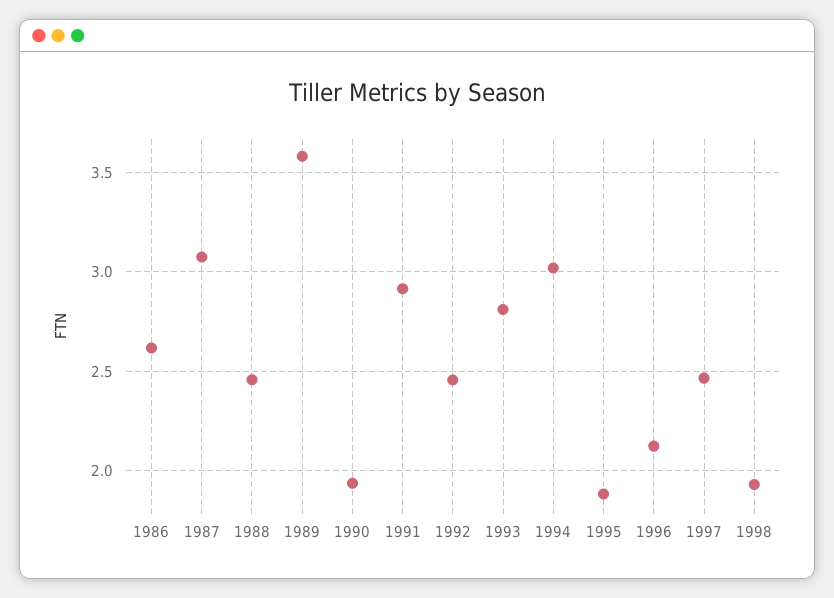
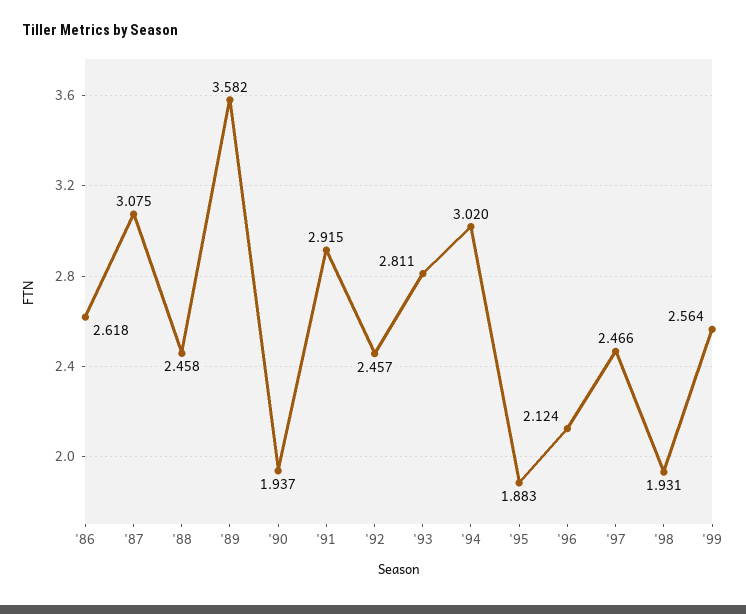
'99: none -> 2.564

